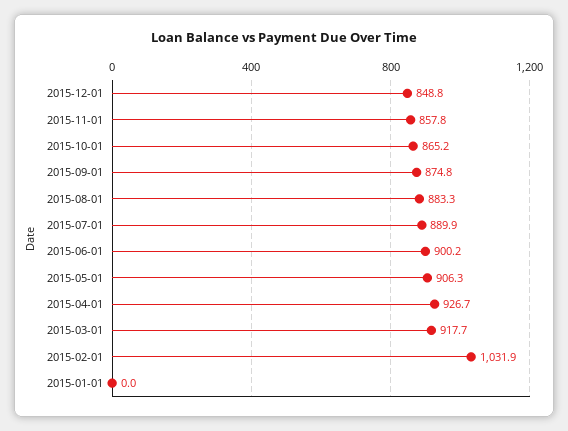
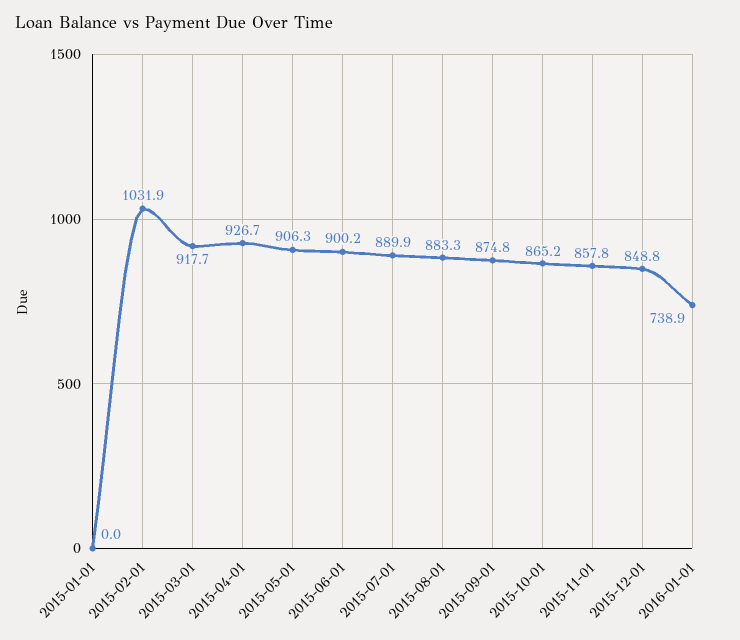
2016-01-01: none -> 738.9

